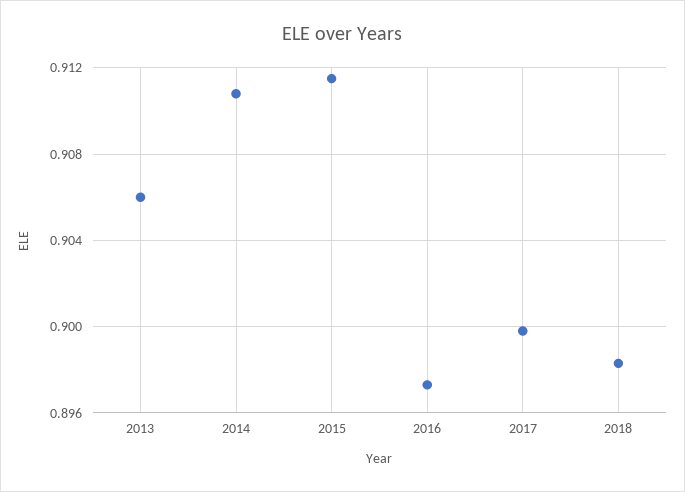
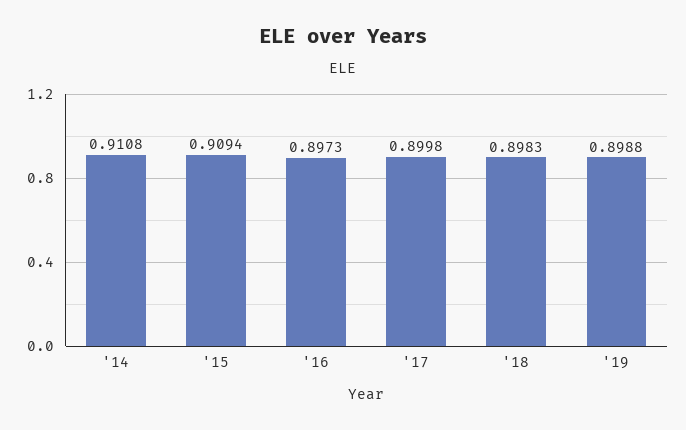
2013: 0.906 -> none
2015: 0.9115 -> 0.9094
'19: none -> 0.8988

